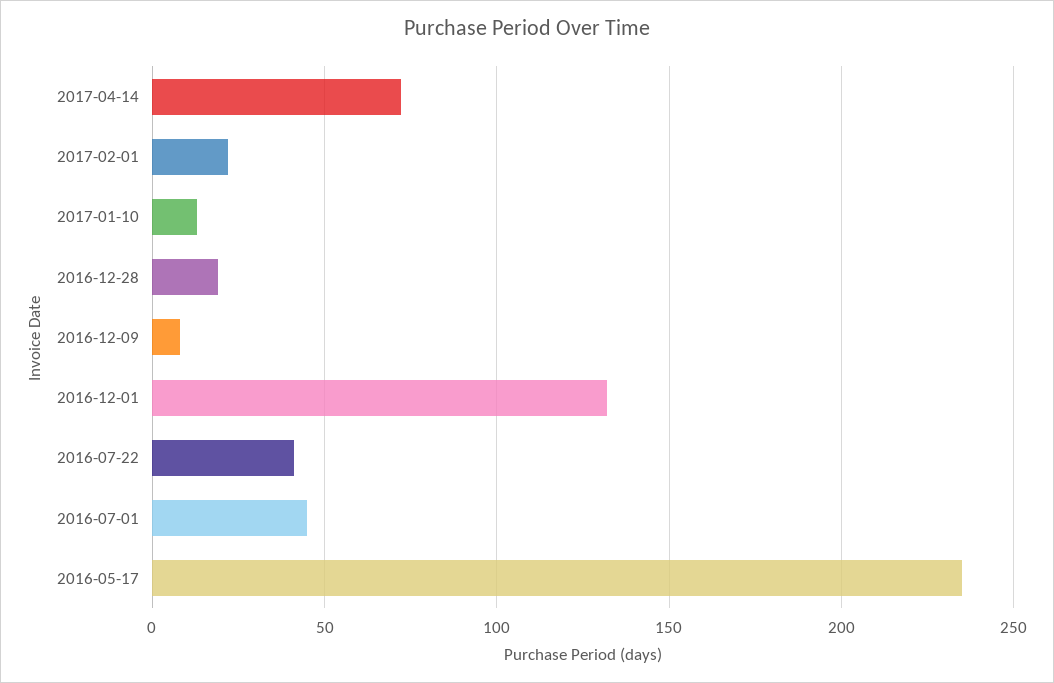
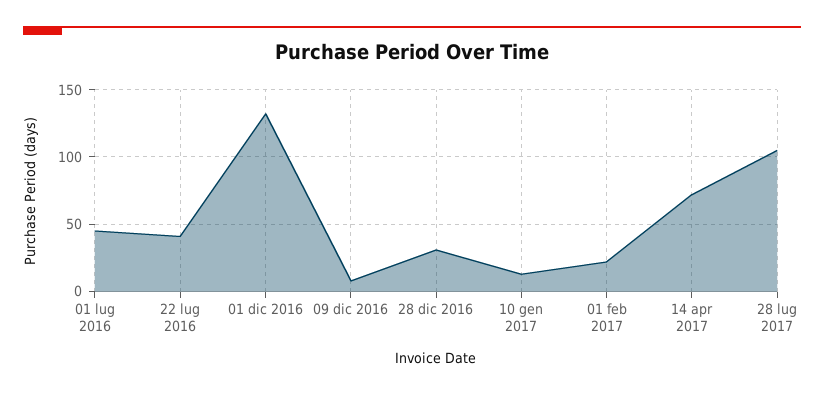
2016-12-28: 20 -> 30
2016-05-17: 235 -> none
28 lug 2017: none -> 105

